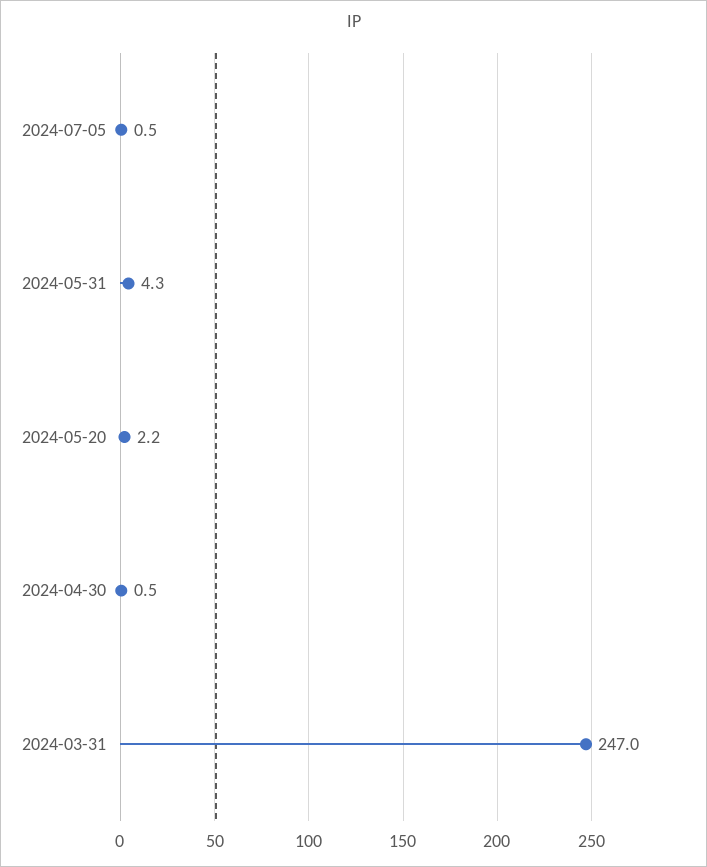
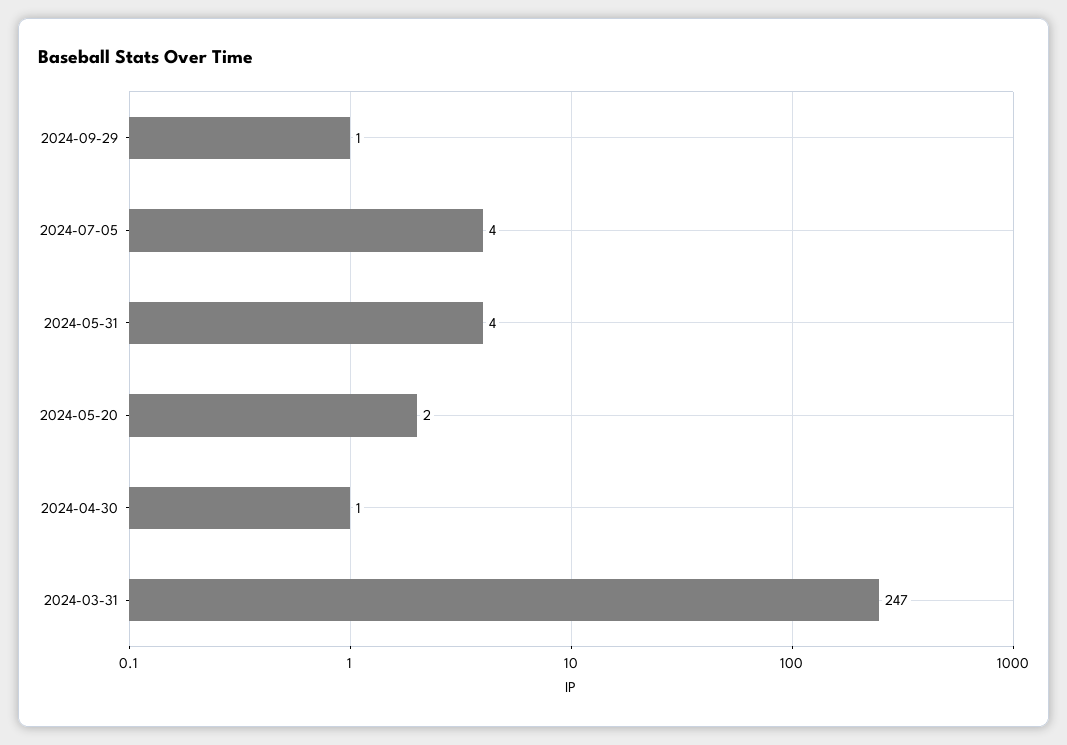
2024-07-05: 0.5 -> 4
2024-09-29: none -> 1

